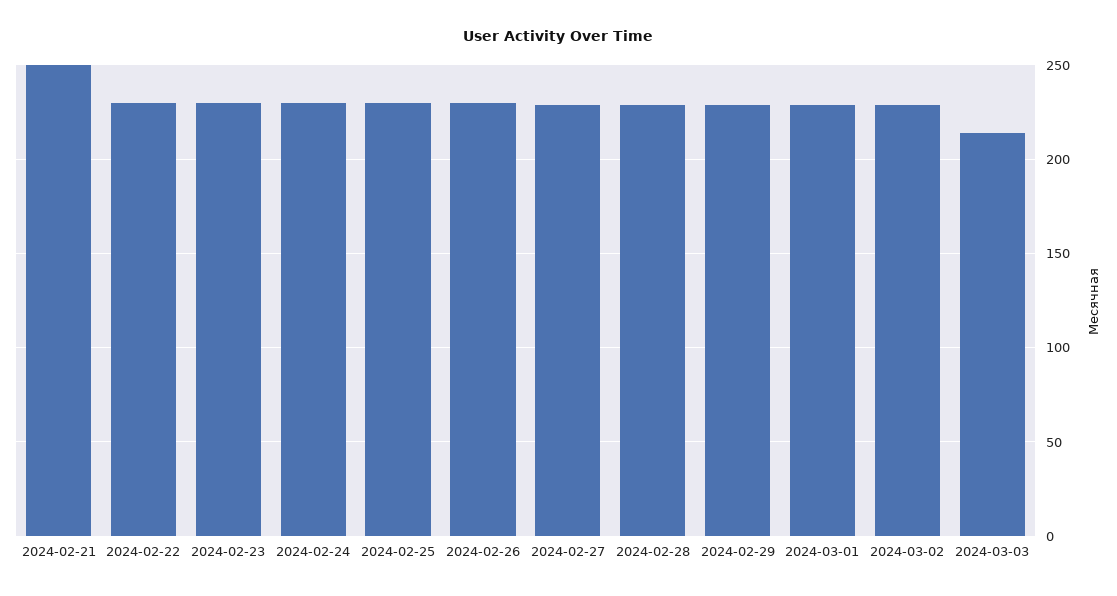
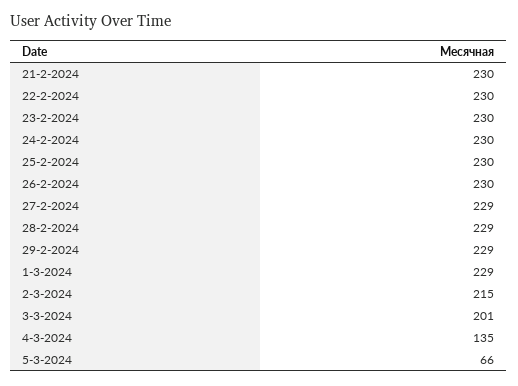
2024-02-21: 250 -> 230
2024-03-02: 230 -> 215
2024-03-03: 215 -> 201
4-3-2024: none -> 135
5-3-2024: none -> 66

